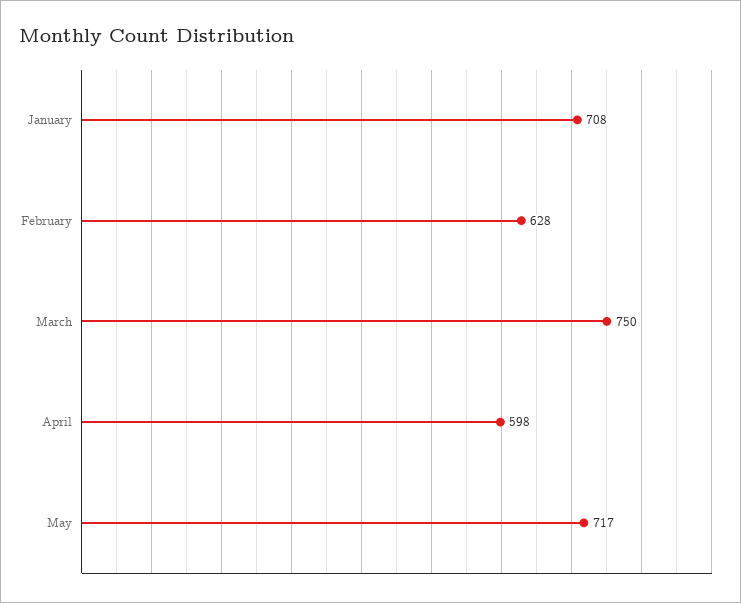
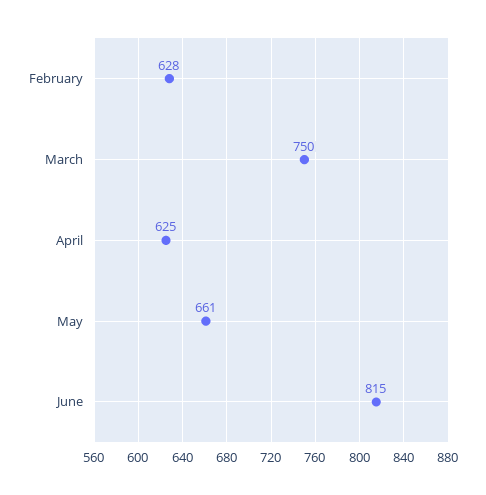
January: 708 -> none
April: 598 -> 625
May: 717 -> 661
June: none -> 815

